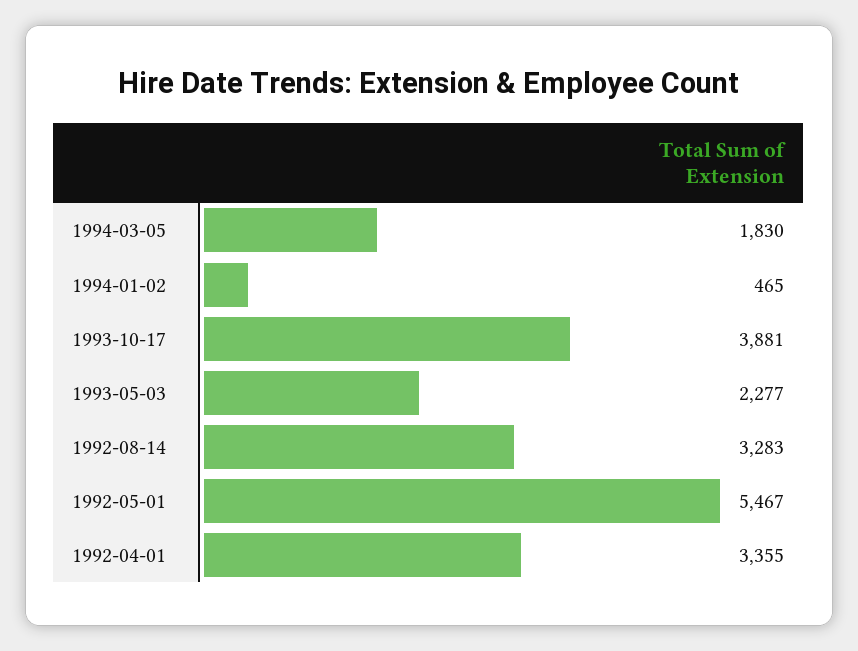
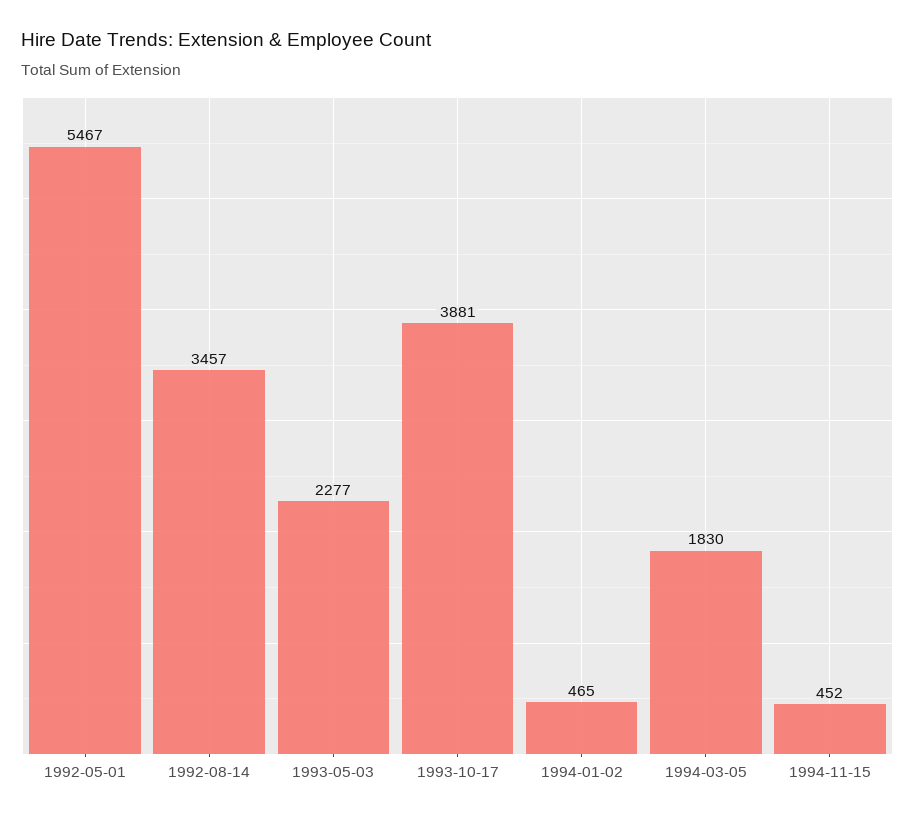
1992-08-14: 3283 -> 3457
1992-04-01: 3355 -> none
1994-11-15: none -> 452

